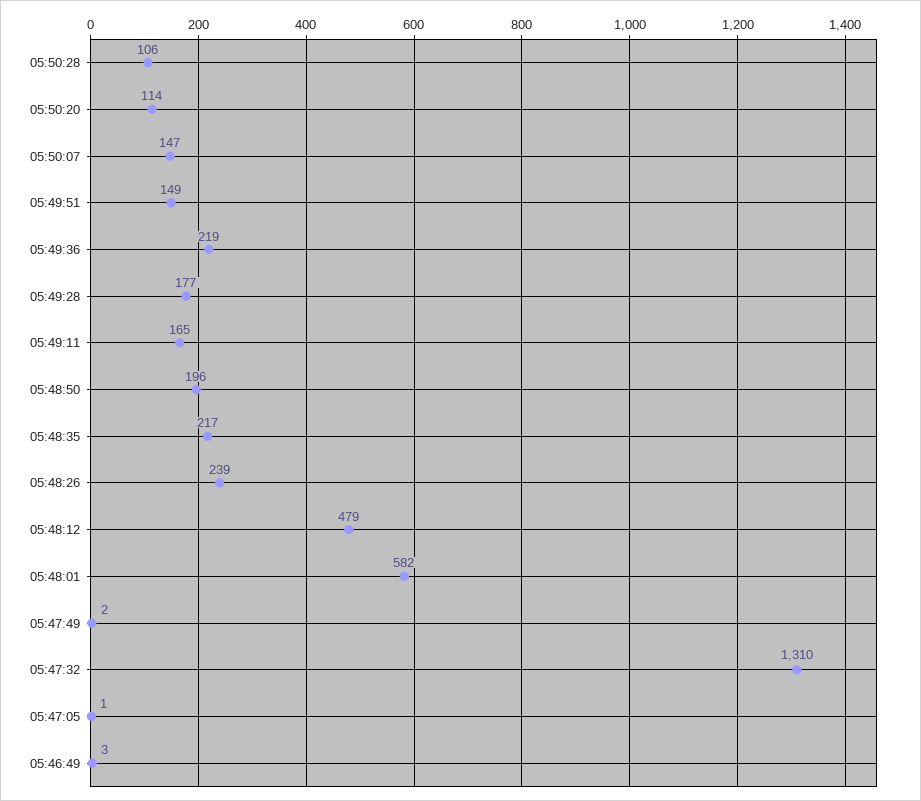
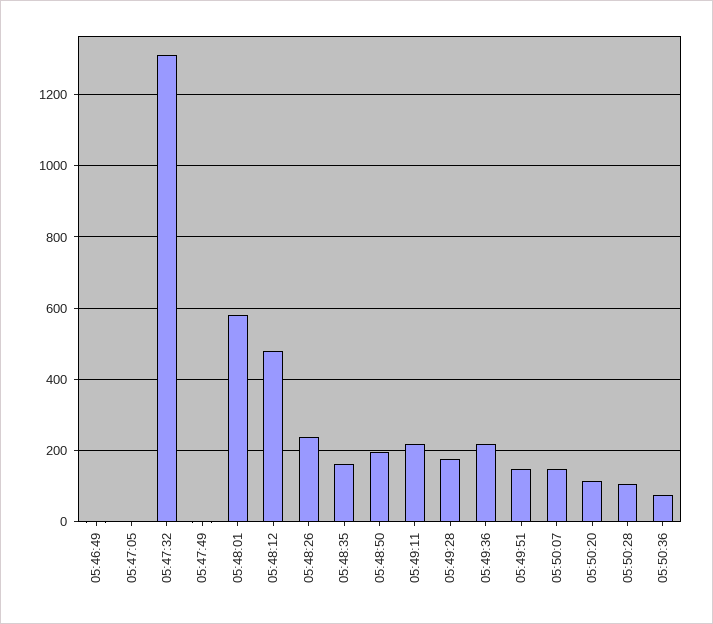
05:49:11: 165 -> 220
05:48:35: 217 -> 160
05:50:36: none -> 80

